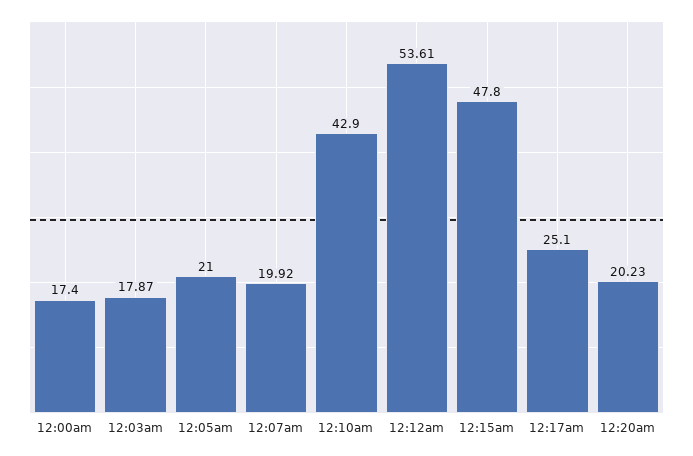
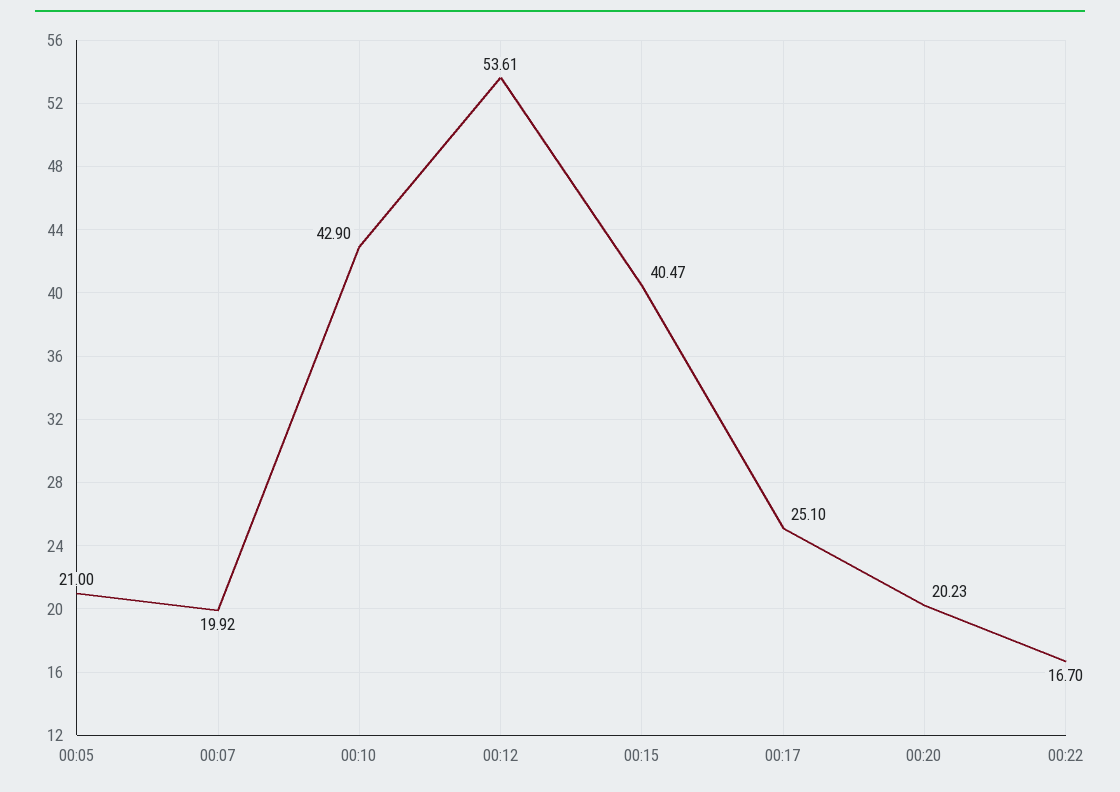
12:00am: 17.4 -> none
12:03am: 17.87 -> none
12:15am: 47.8 -> 40.47
00:22: none -> 16.7

